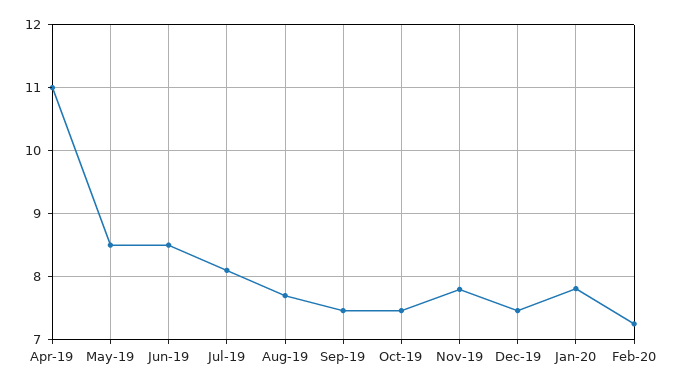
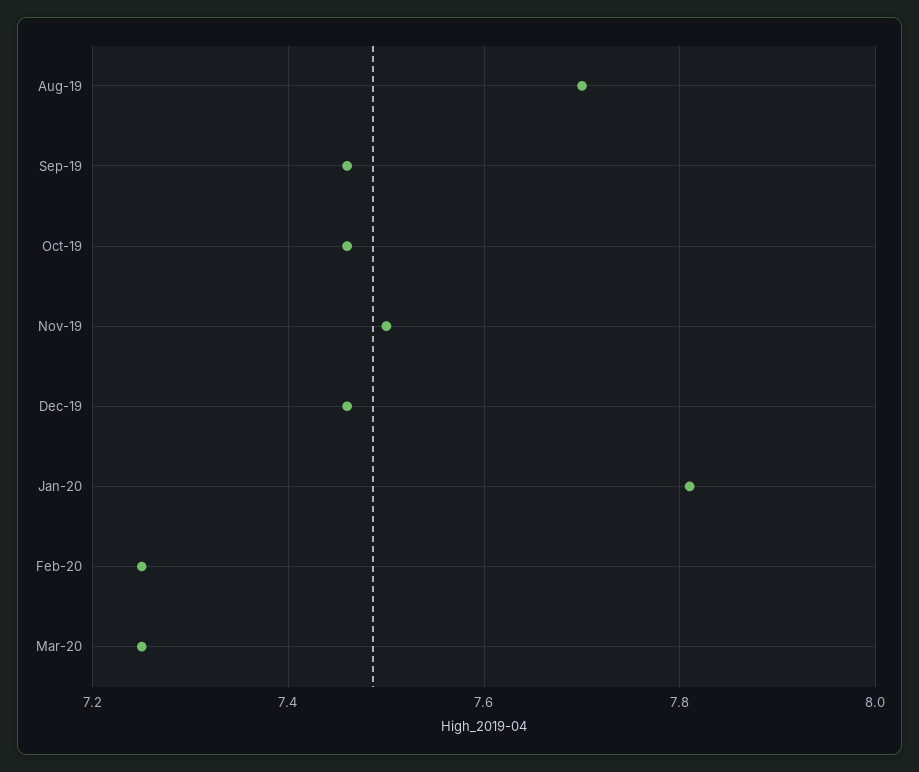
Apr-19: 11 -> none
May-19: 8.5 -> none
Jun-19: 8.5 -> none
Jul-19: 8.1 -> none
Nov-19: 7.8 -> 7.5
Mar-20: none -> 7.25

